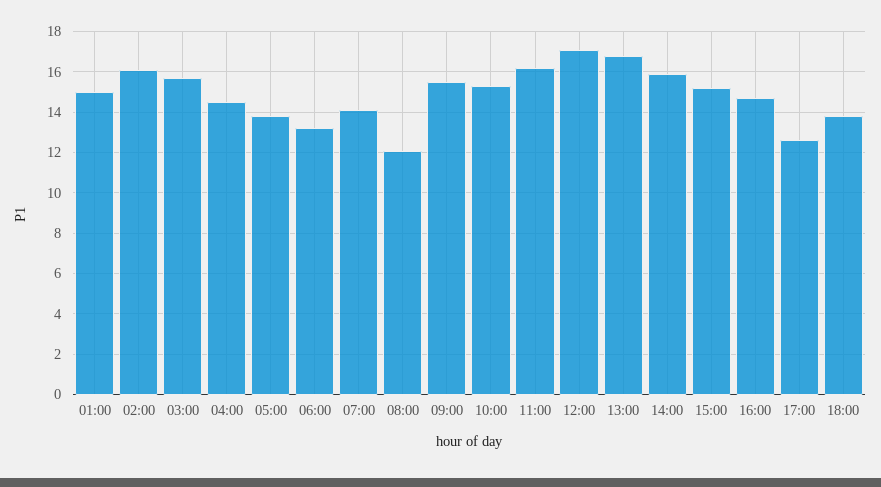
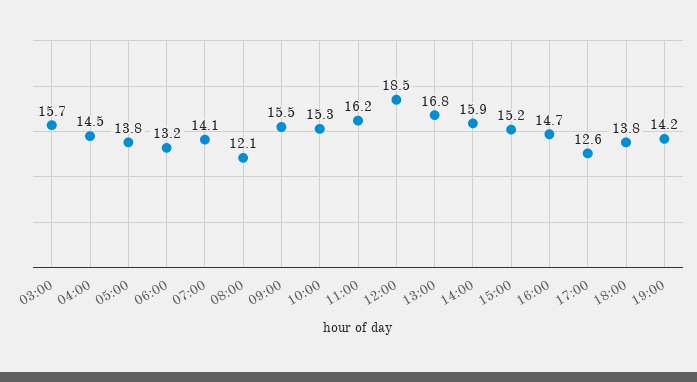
01:00: 15 -> none
02:00: 16 -> none
12:00: 17 -> 18.5
19:00: none -> 14.2

